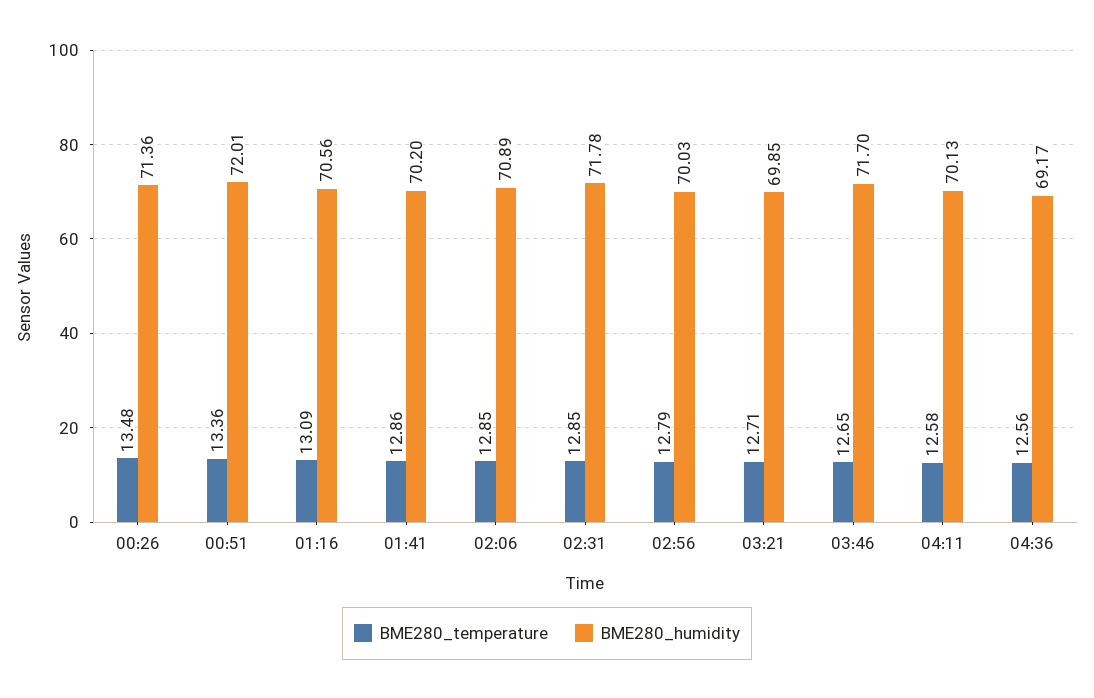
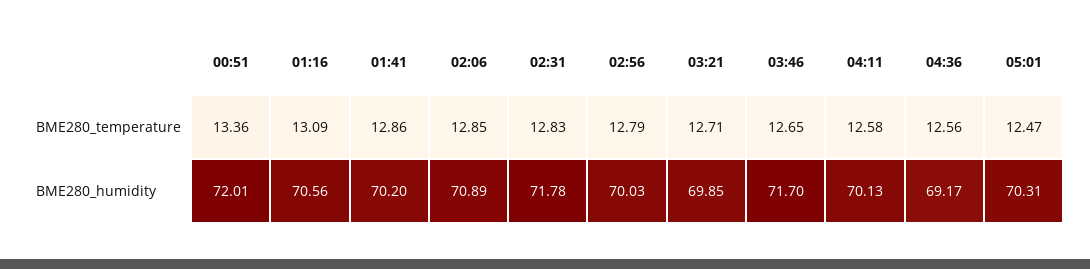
BME280_temperature, 00:26: 13.48 -> none
BME280_humidity, 00:26: 71.36 -> none
BME280_temperature, 02:31: 12.85 -> 12.83
BME280_temperature, 05:01: none -> 12.47
BME280_humidity, 05:01: none -> 70.31

